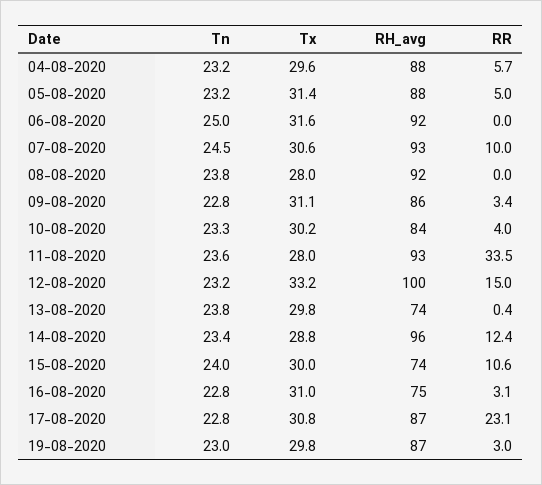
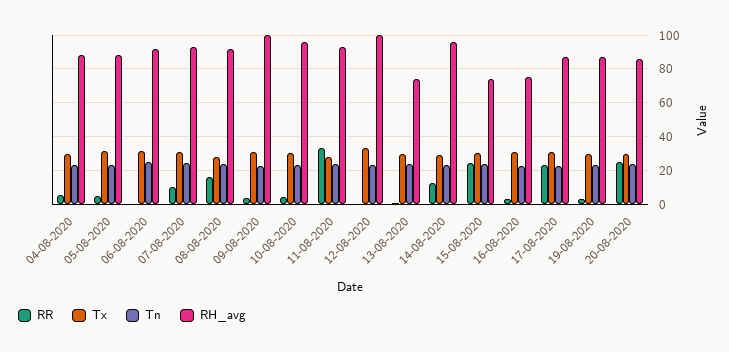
RR, 08-08-2020: 0 -> 15
RH_avg, 09-08-2020: 86 -> 100
RH_avg, 10-08-2020: 84 -> 95
RR, 12-08-2020: 15 -> 0
RR, 15-08-2020: 10.6 -> 25
RR, 20-08-2020: none -> 25
Tx, 20-08-2020: none -> 30
Tn, 20-08-2020: none -> 25
RH_avg, 20-08-2020: none -> 85

